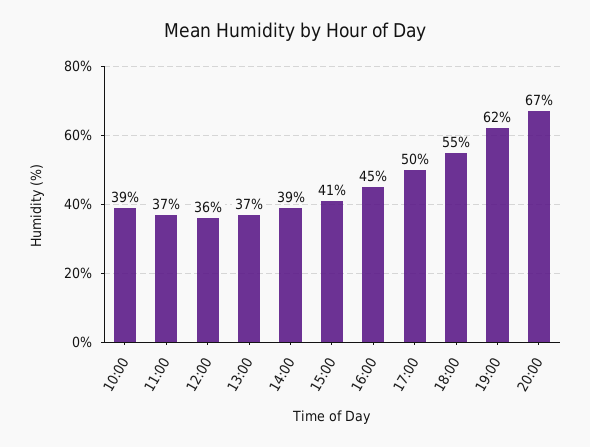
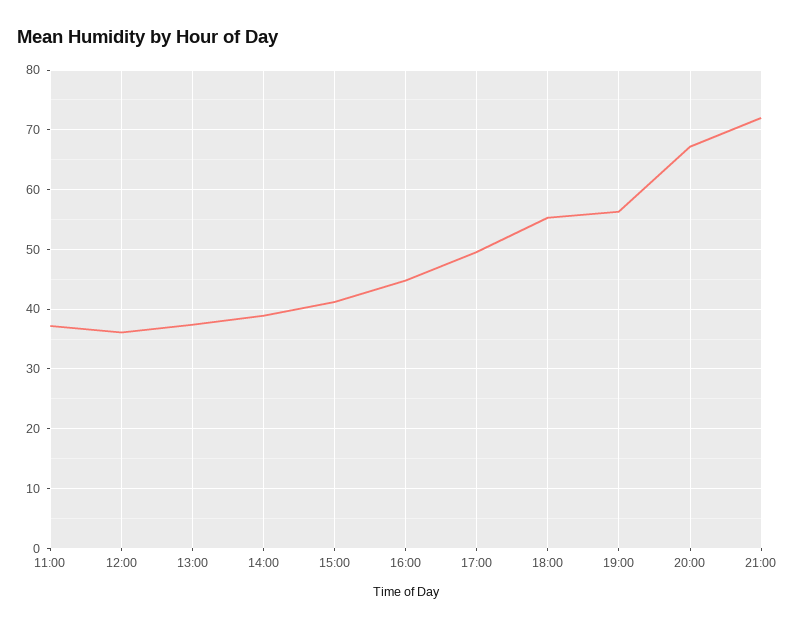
10:00: 39 -> none
19:00: 62 -> 56
21:00: none -> 72

